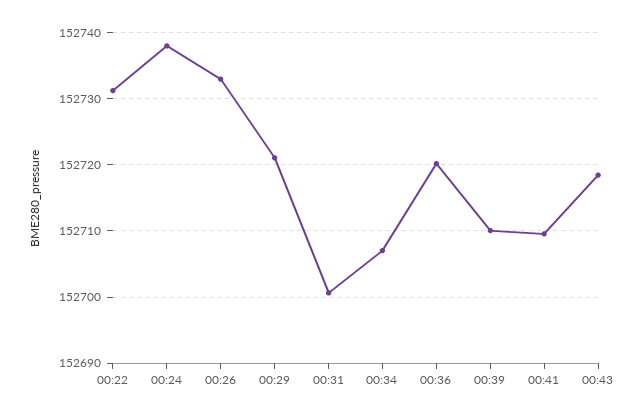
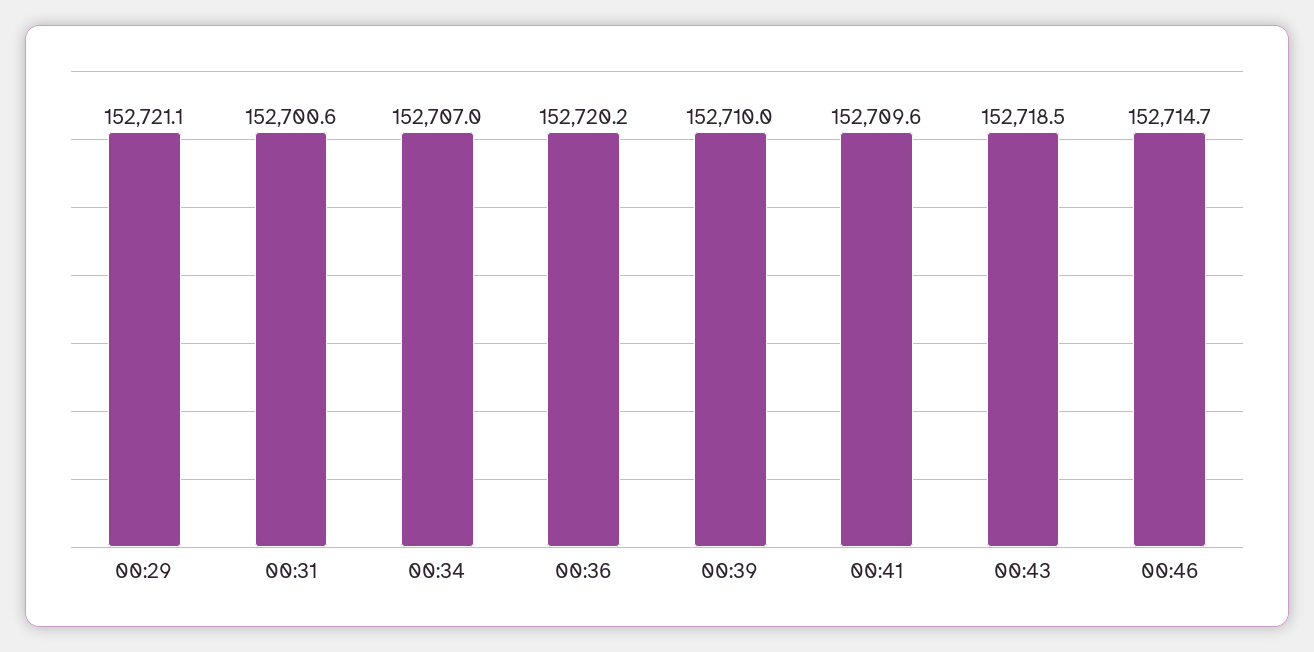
00:22: 152731 -> none
00:24: 152738 -> none
00:26: 152733 -> none
00:46: none -> 152714.7

